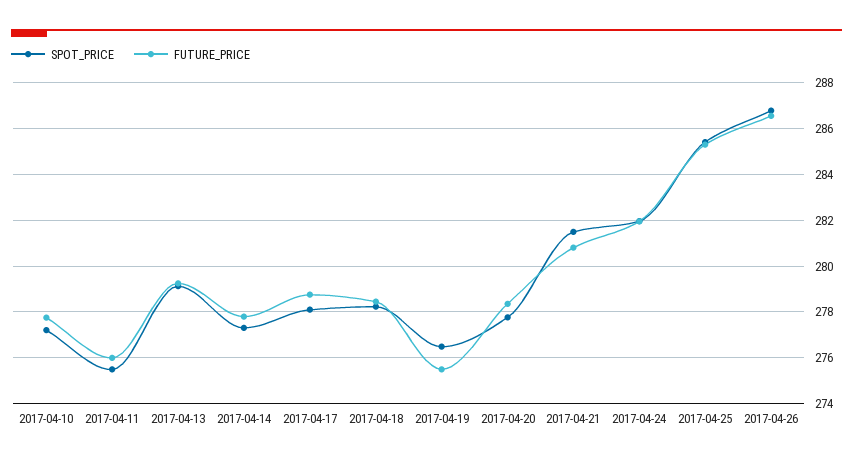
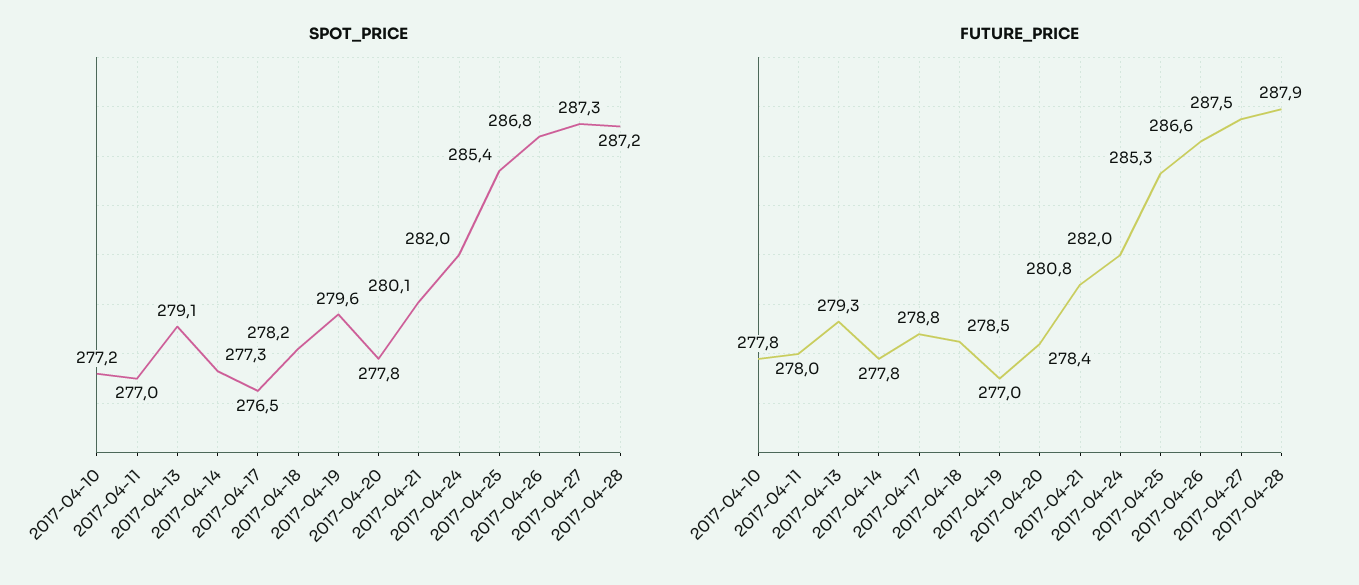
SPOT_PRICE, 2017-04-11: 275.5 -> 277
FUTURE_PRICE, 2017-04-11: 276 -> 278
SPOT_PRICE, 2017-04-17: 278 -> 276.5
SPOT_PRICE, 2017-04-19: 276.5 -> 279.6
FUTURE_PRICE, 2017-04-19: 275.5 -> 277
SPOT_PRICE, 2017-04-21: 281.5 -> 280.1
SPOT_PRICE, 2017-04-27: none -> 287.3
SPOT_PRICE, 2017-04-28: none -> 287.2
FUTURE_PRICE, 2017-04-27: none -> 287.5
FUTURE_PRICE, 2017-04-28: none -> 287.9

